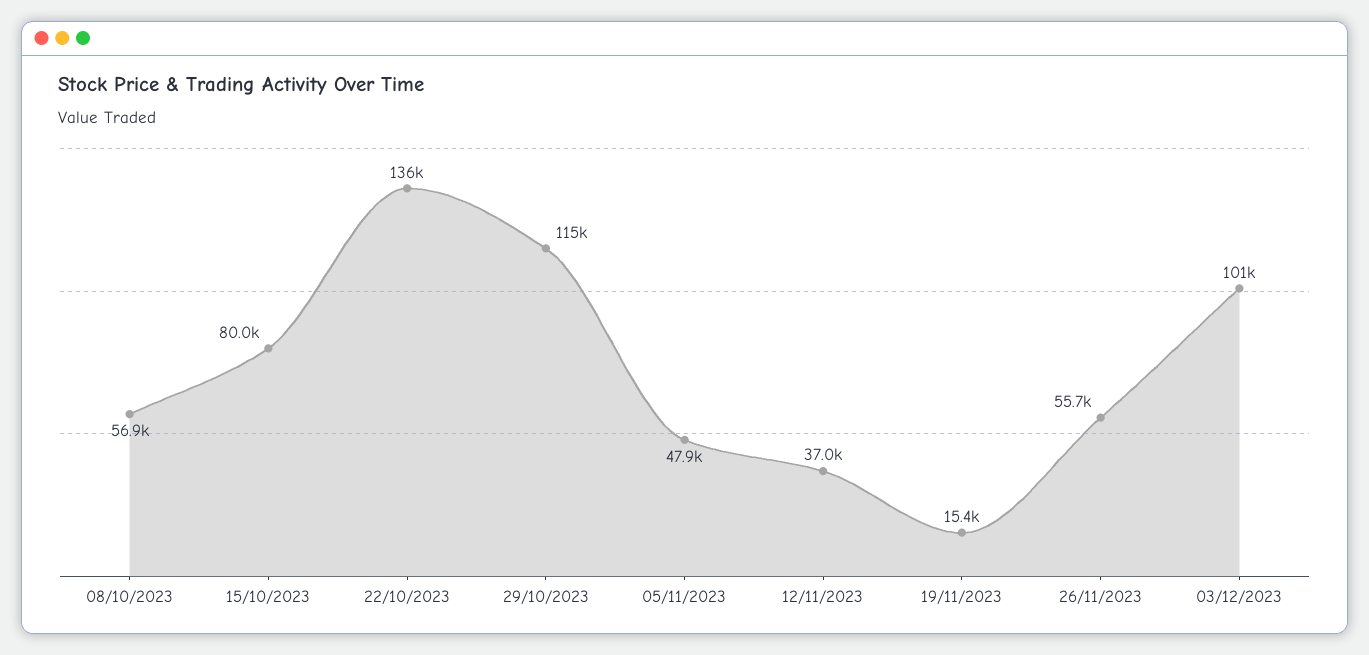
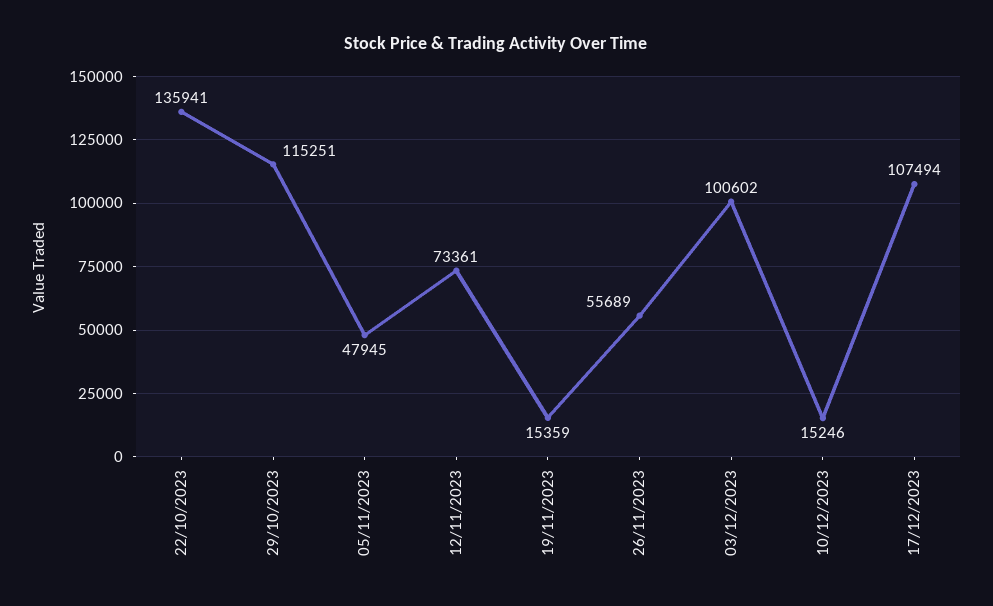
08/10/2023: 56900 -> none
15/10/2023: 80000 -> none
12/11/2023: 37000 -> 73361
10/12/2023: none -> 15246
17/12/2023: none -> 107494

